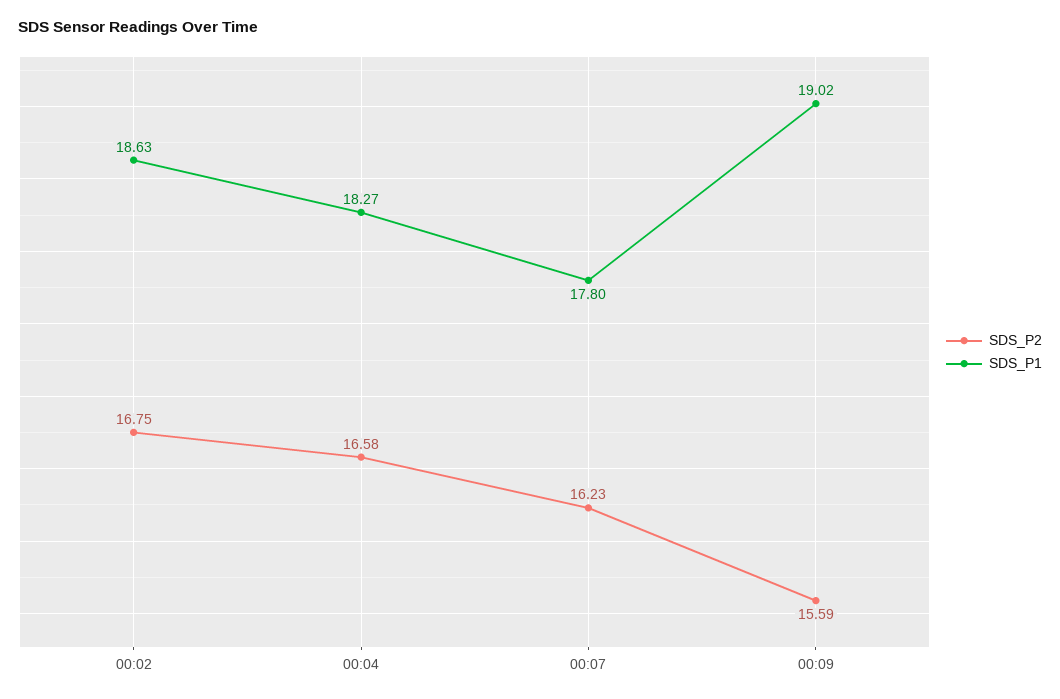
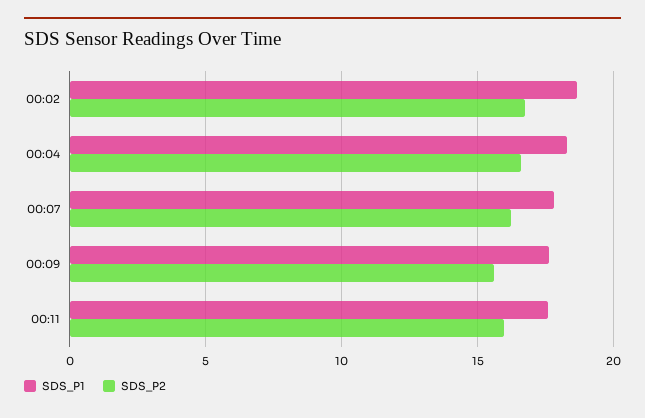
SDS_P1, 00:09: 19.02 -> 17.5
SDS_P1, 00:11: none -> 17.5
SDS_P2, 00:11: none -> 16

